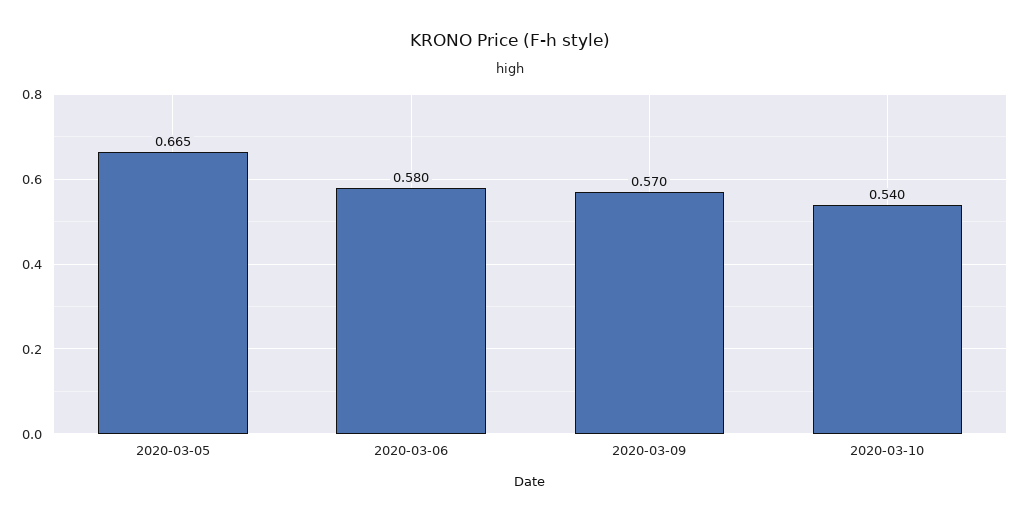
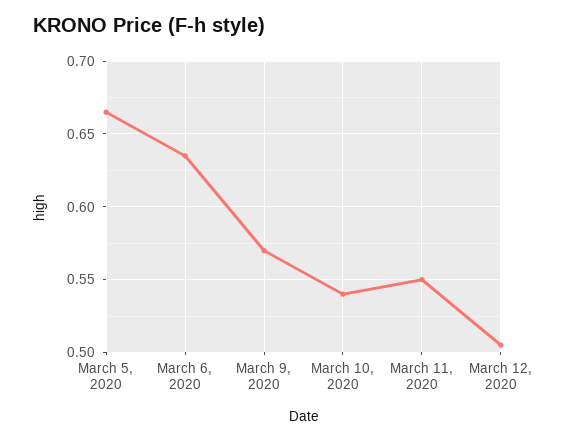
2020-03-06: 0.58 -> 0.635
March 11, 2020: none -> 0.55
March 12, 2020: none -> 0.505

